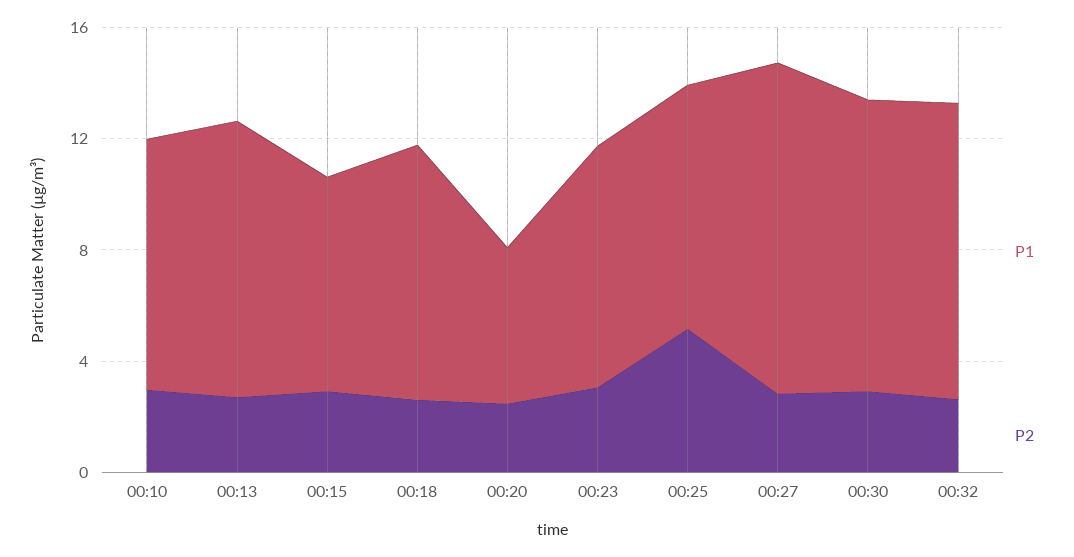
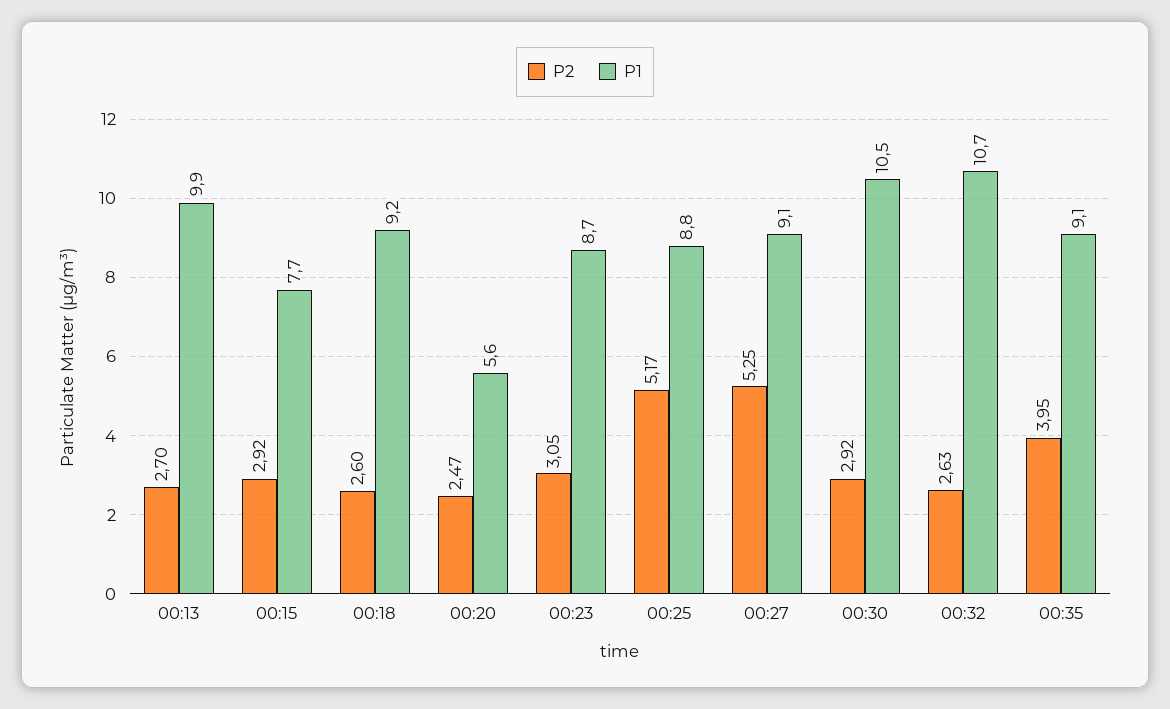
P1, 00:10: 9 -> none
P2, 00:10: 3 -> none
P1, 00:27: 12 -> 9.1
P2, 00:27: 3 -> 5.25
P2, 00:35: none -> 3.95
P1, 00:35: none -> 9.1

